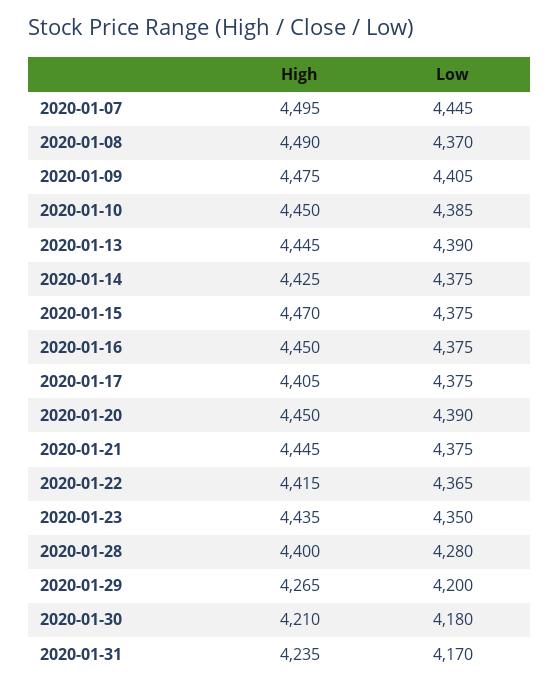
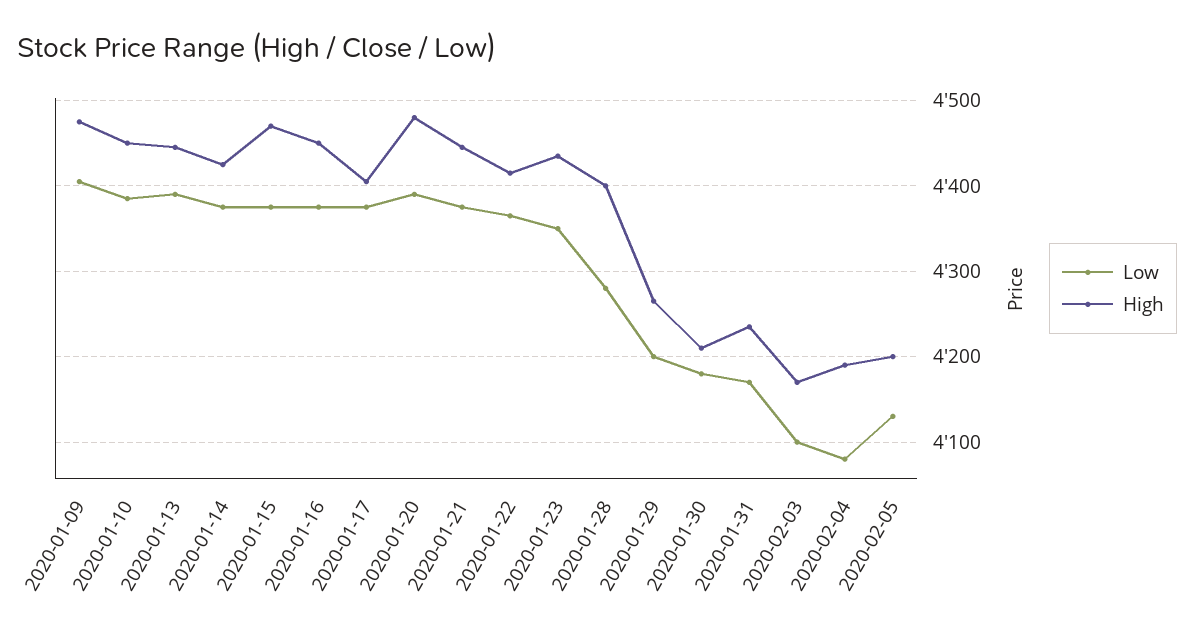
High, 2020-01-07: 4495 -> none
Low, 2020-01-07: 4445 -> none
High, 2020-01-08: 4490 -> none
Low, 2020-01-08: 4370 -> none
High, 2020-01-20: 4450 -> 4480
Low, 2020-02-03: none -> 4100
High, 2020-02-03: none -> 4170
Low, 2020-02-04: none -> 4080
High, 2020-02-04: none -> 4190
Low, 2020-02-05: none -> 4130
High, 2020-02-05: none -> 4200

